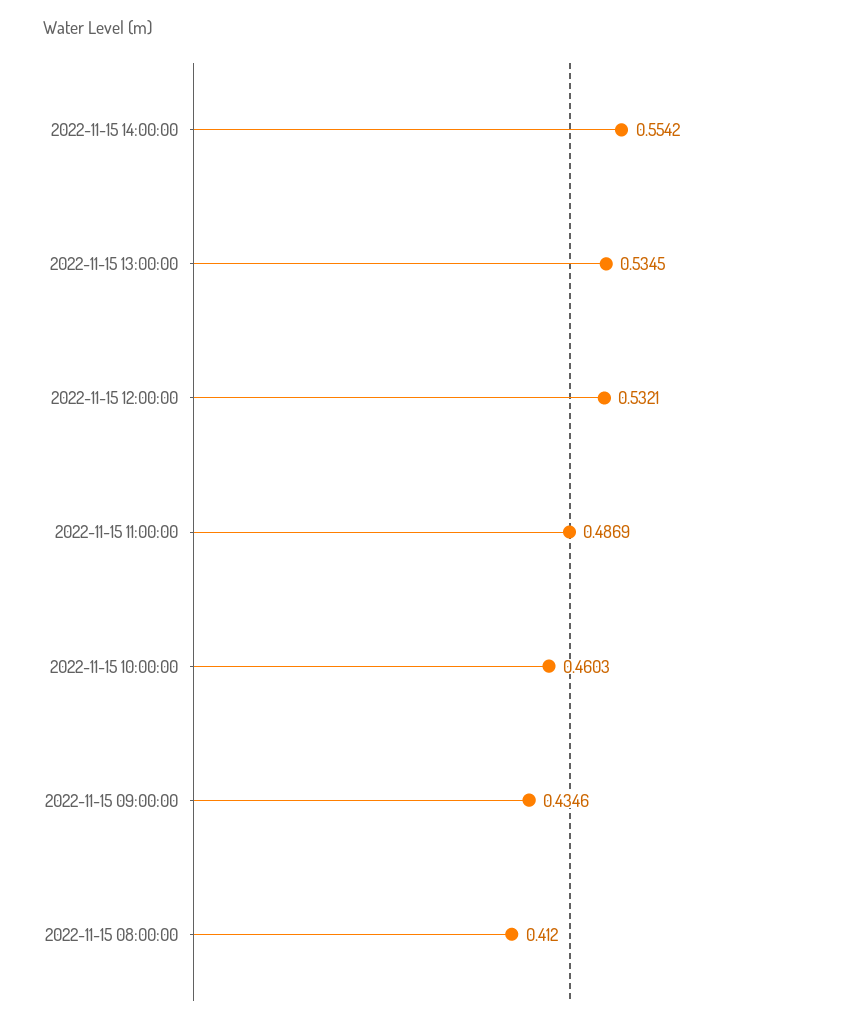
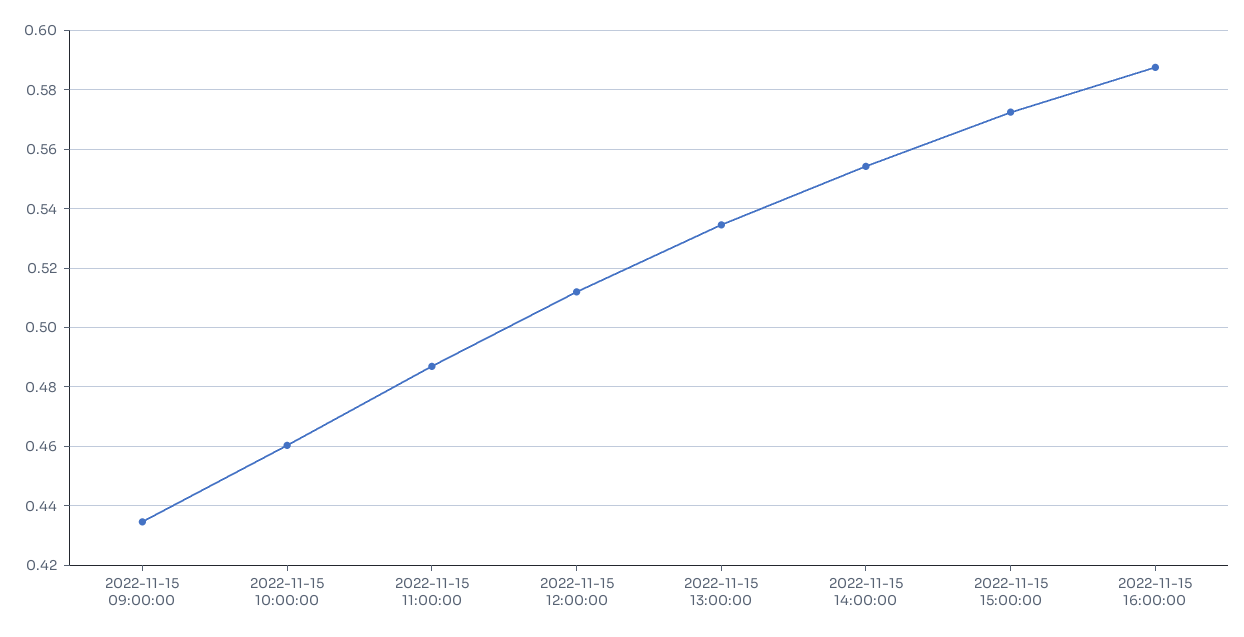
2022-11-15 12:00:00: 0.5321 -> 0.5125
2022-11-15 08:00:00: 0.412 -> none
2022-11-15 15:00:00: none -> 0.5725
2022-11-15 16:00:00: none -> 0.5875

